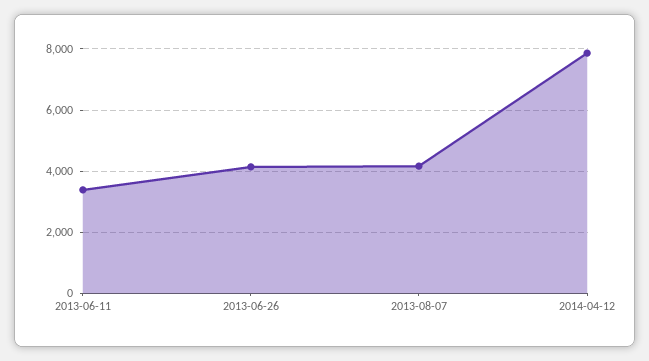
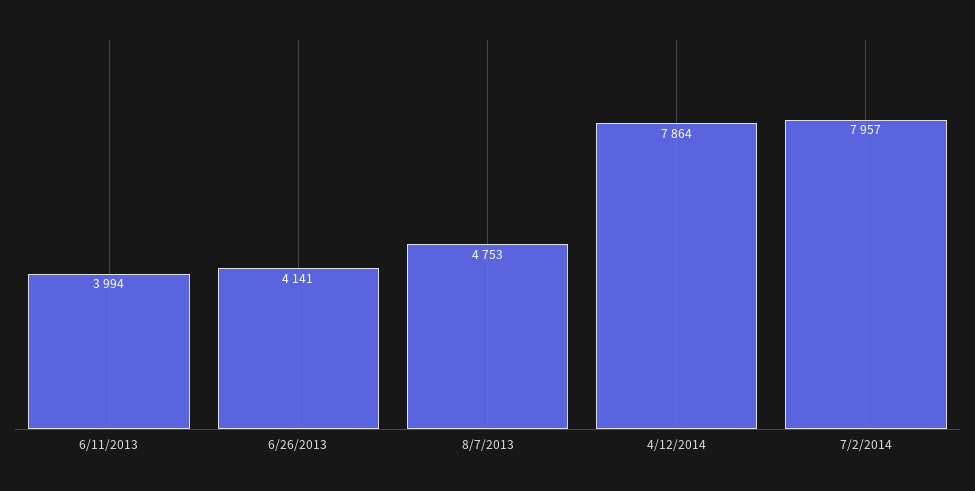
2013-06-11: 3400 -> 3994
2013-08-07: 4200 -> 4753
7/2/2014: none -> 7957

